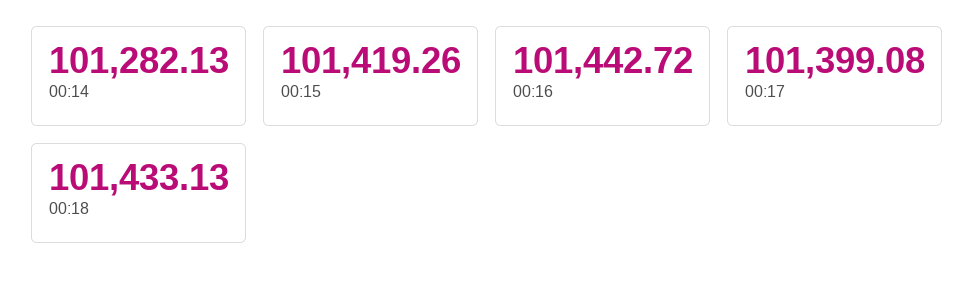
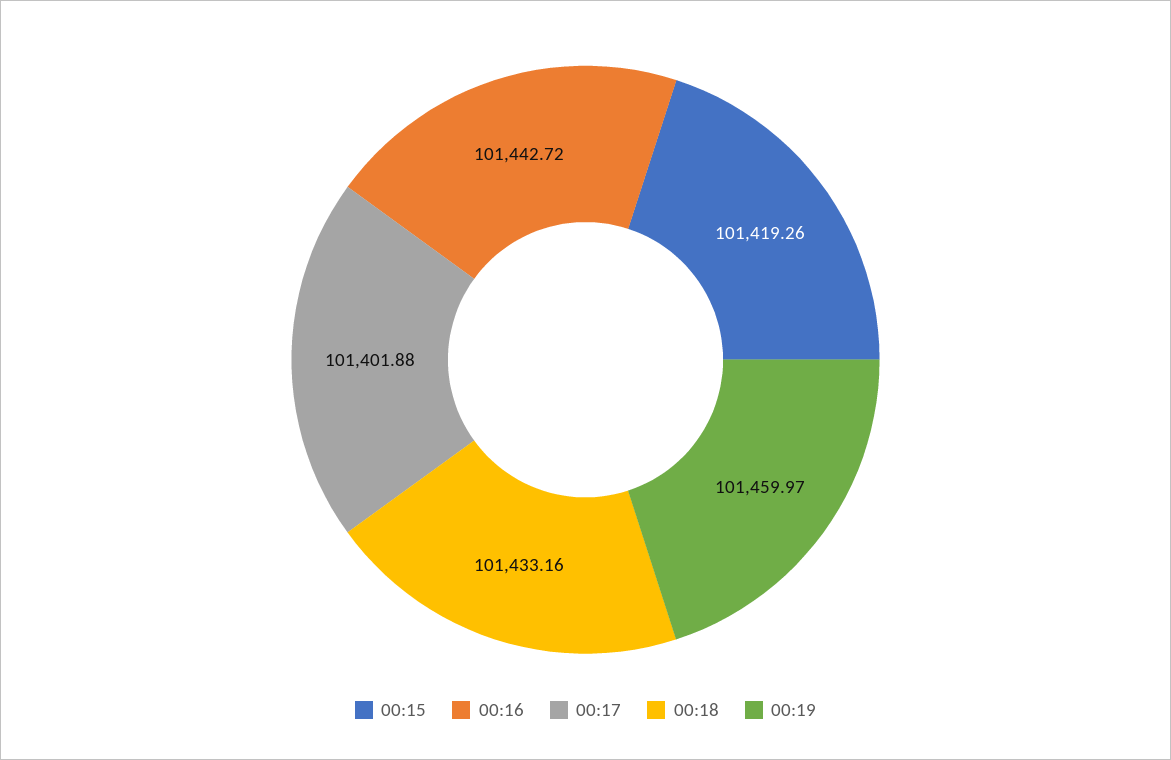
00:14: 101282.13 -> none
00:17: 101399.08 -> 101401.88
00:18: 101433.13 -> 101433.16
00:19: none -> 101459.97

